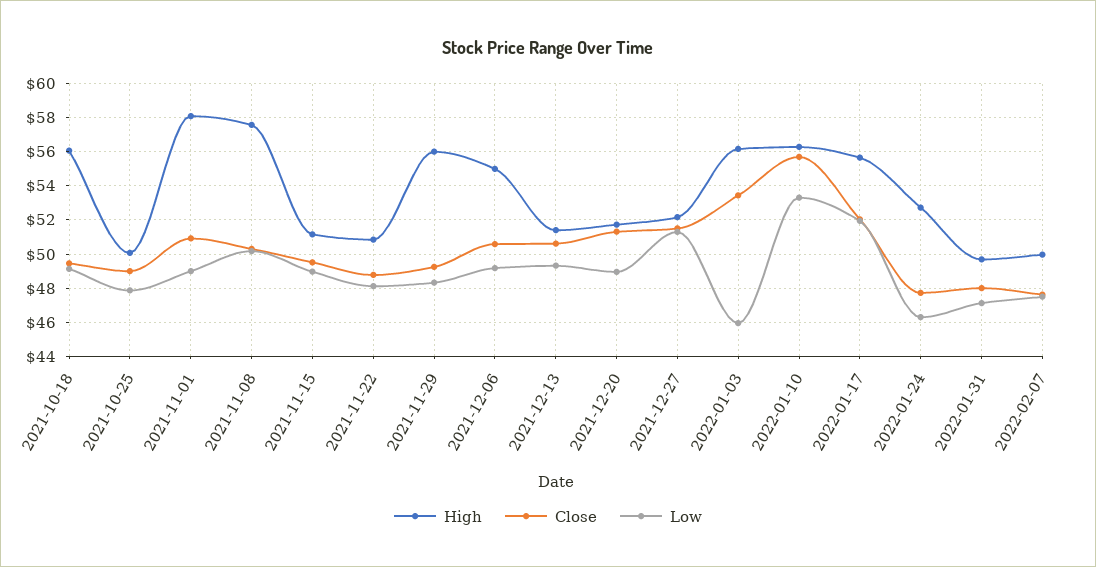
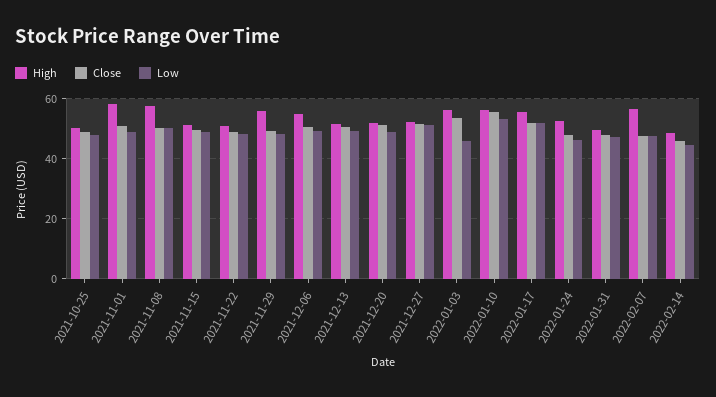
High, 2021-10-18: 56 -> none
Close, 2021-10-18: 49.5 -> none
Low, 2021-10-18: 49 -> none
High, 2022-02-07: 50 -> 56
High, 2022-02-14: none -> 48
Close, 2022-02-14: none -> 46
Low, 2022-02-14: none -> 44

